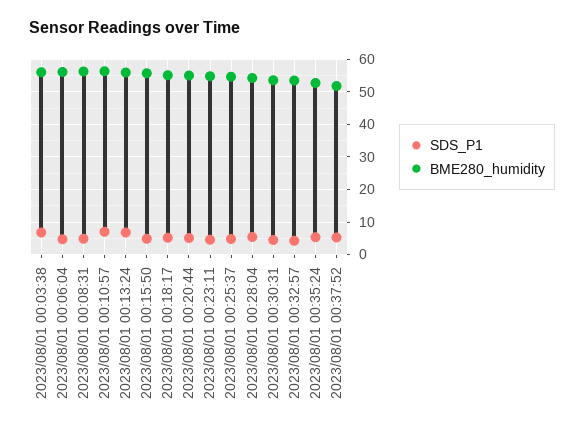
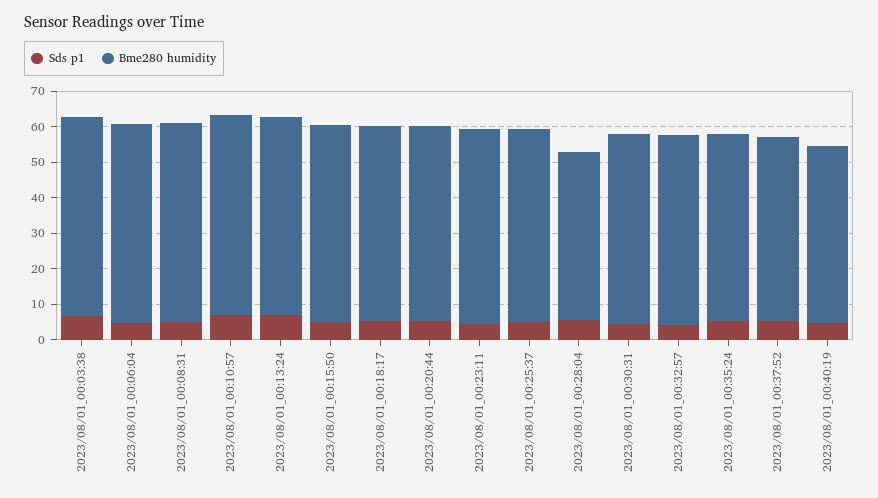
BME280_humidity, 2023/08/01 00:28:04: 54 -> 47.5
SDS_P1, 2023/08/01_00:40:19: none -> 5
BME280_humidity, 2023/08/01_00:40:19: none -> 50

